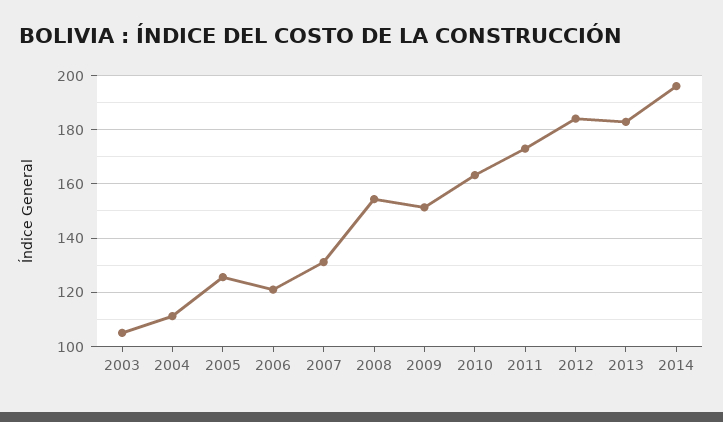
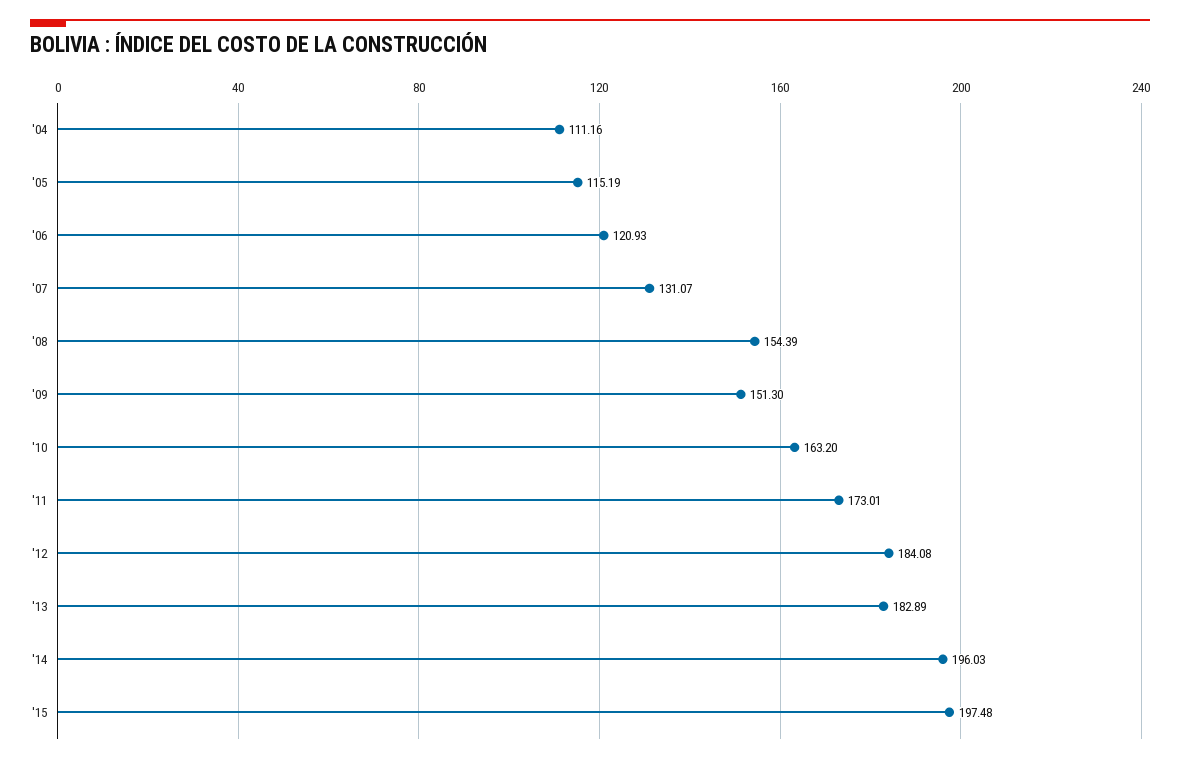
2003: 105 -> none
2005: 125 -> 115.19
'15: none -> 197.48

